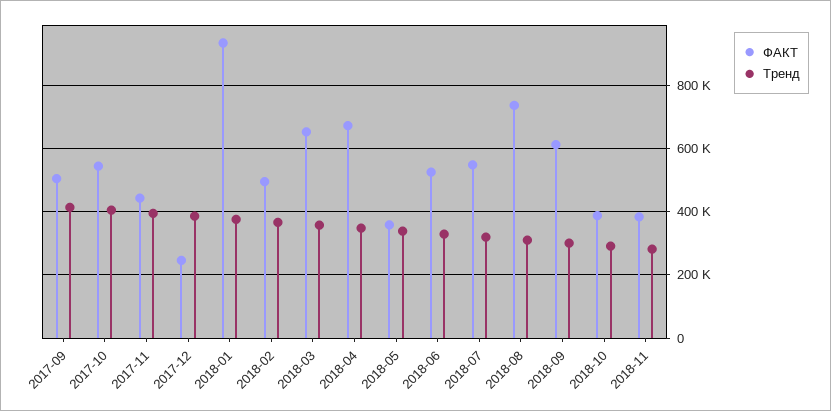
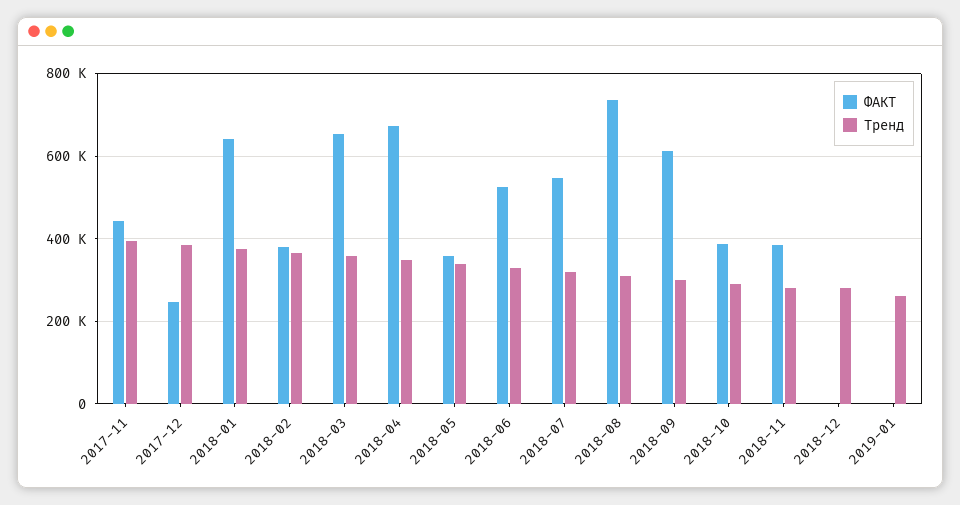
ФАКТ, 2017-09: 500000 -> none
Тренд, 2017-09: 420000 -> none
ФАКТ, 2017-10: 540000 -> none
Тренд, 2017-10: 400000 -> none
ФАКТ, 2018-01: 940000 -> 640000
ФАКТ, 2018-02: 500000 -> 380000
ФАКТ, 2018-12: none -> 0
Тренд, 2018-12: none -> 280000
ФАКТ, 2019-01: none -> 0
Тренд, 2019-01: none -> 260000

